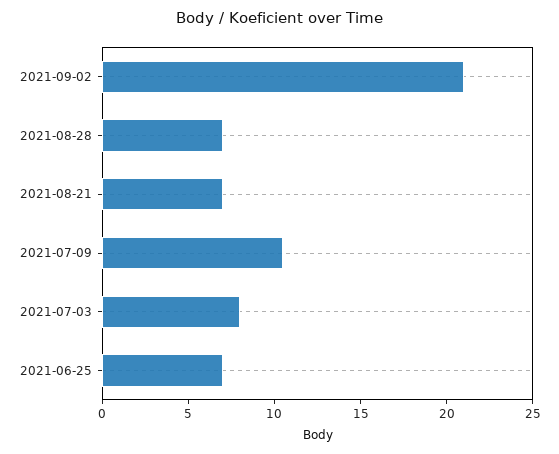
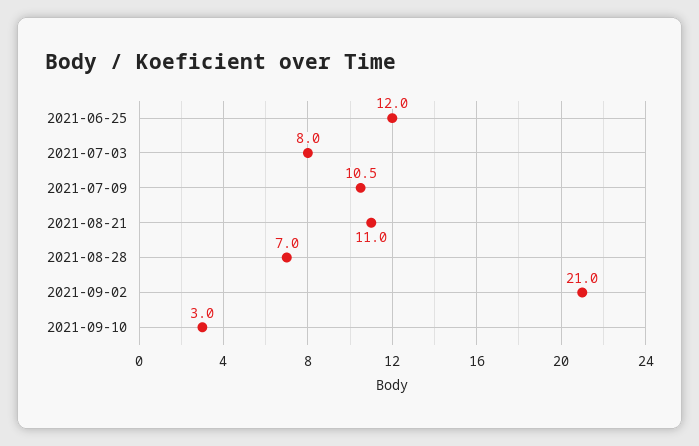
2021-08-21: 7 -> 11
2021-06-25: 7 -> 12
2021-09-10: none -> 3

